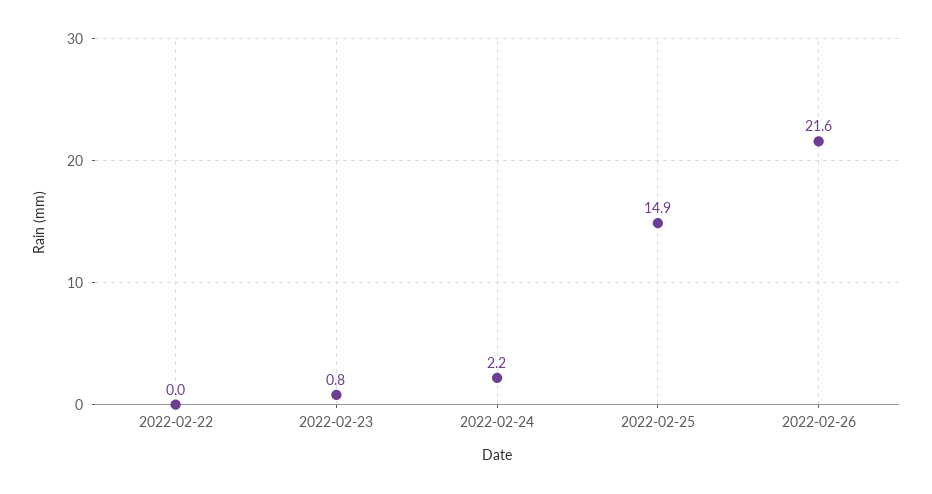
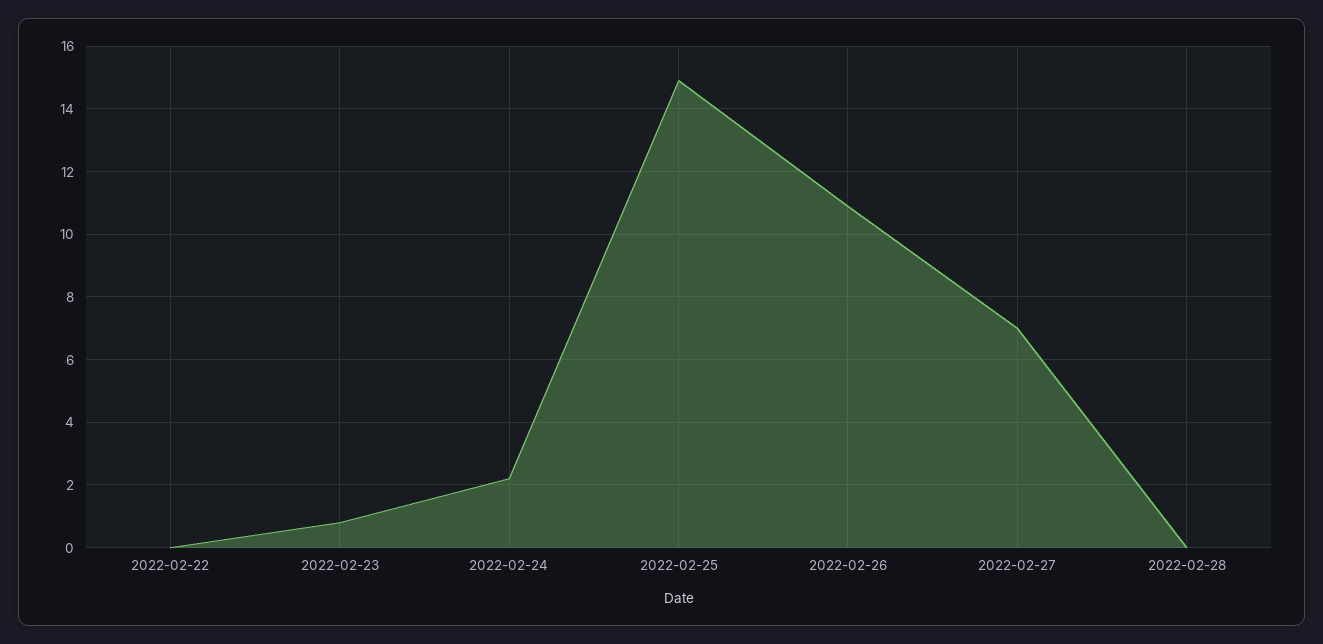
2022-02-26: 21.6 -> 11
2022-02-27: none -> 7
2022-02-28: none -> 0

